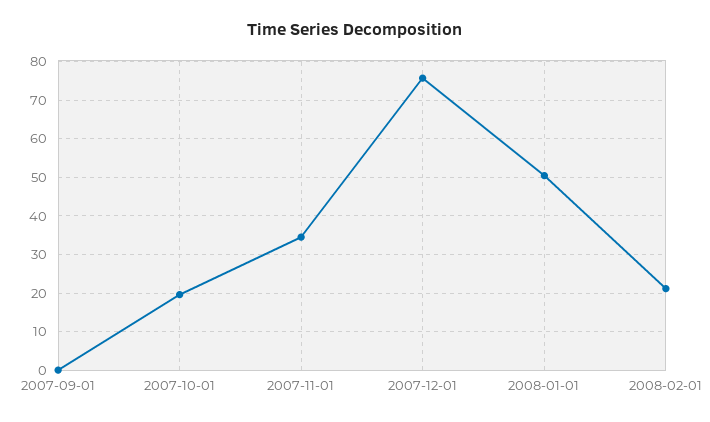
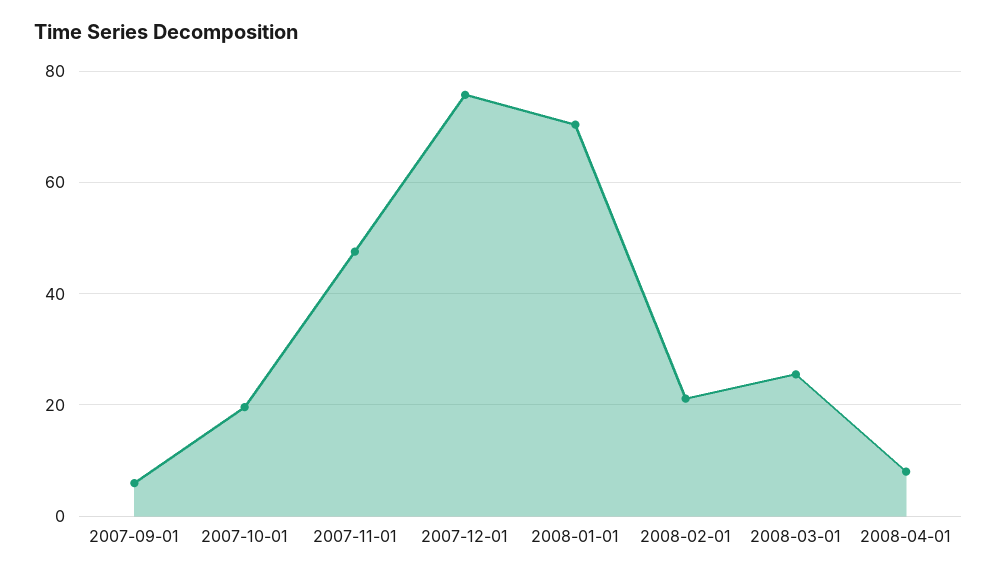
2007-09-01: 0 -> 6
2007-11-01: 34 -> 48
2008-01-01: 50 -> 70
2008-03-01: none -> 26
2008-04-01: none -> 8

